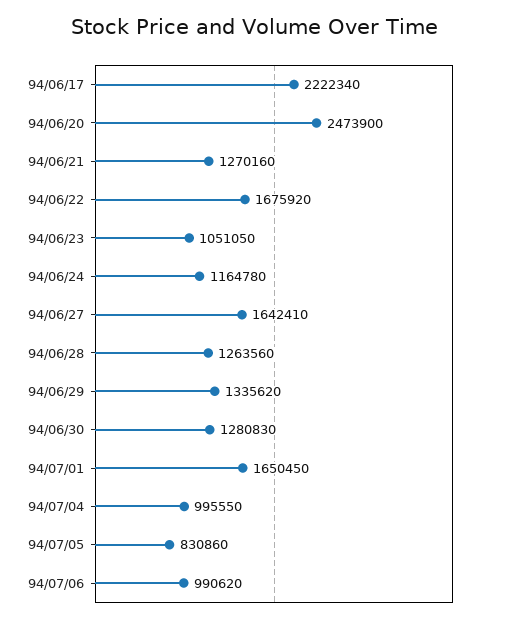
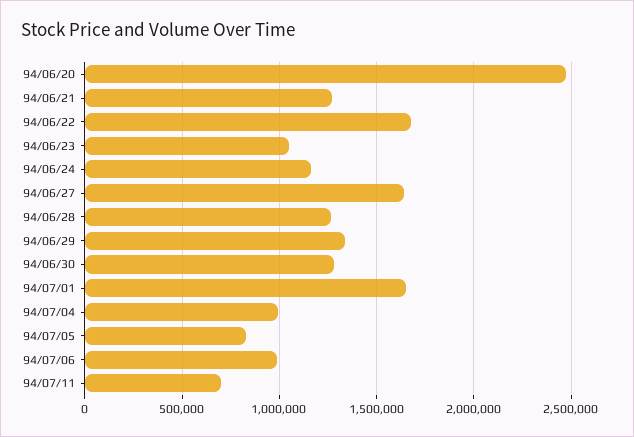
94/06/17: 2222340 -> none
94/07/11: none -> 700000

